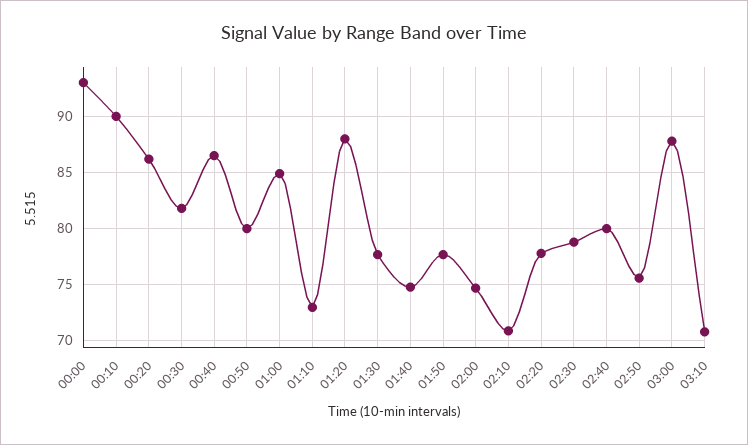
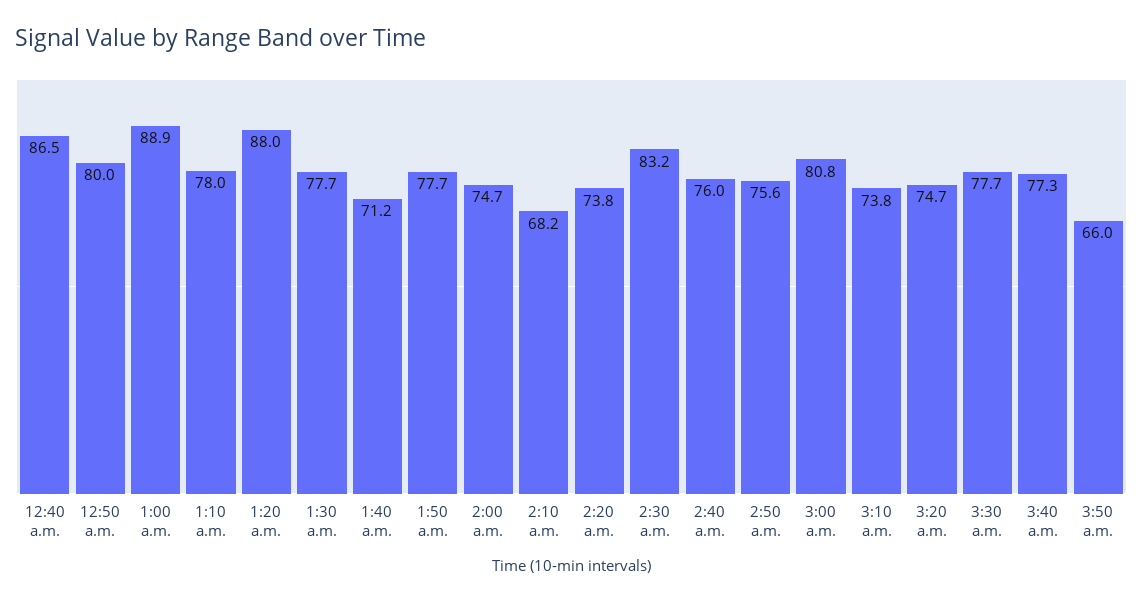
00:00: 93 -> none
00:10: 90 -> none
00:20: 86 -> none
00:30: 82 -> none
01:00: 85 -> 88.9
01:10: 73 -> 78
01:40: 75 -> 71.2
02:10: 71 -> 68.2
02:20: 78 -> 73.8
02:30: 79 -> 83.2
02:40: 80 -> 76
03:00: 88 -> 80.8
03:10: 71 -> 73.8
3:20 a.m.: none -> 74.7
3:30 a.m.: none -> 77.7
3:40 a.m.: none -> 77.3
3:50 a.m.: none -> 66

